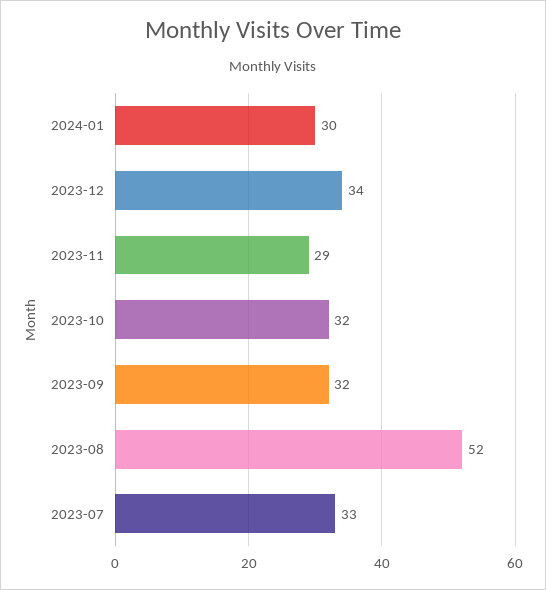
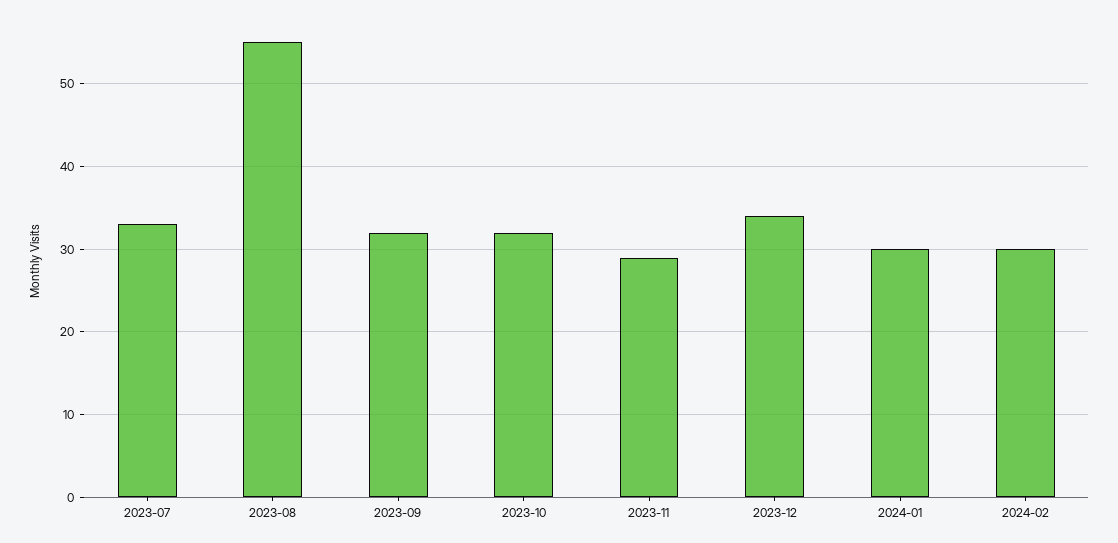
2023-08: 52 -> 55
2024-02: none -> 30

